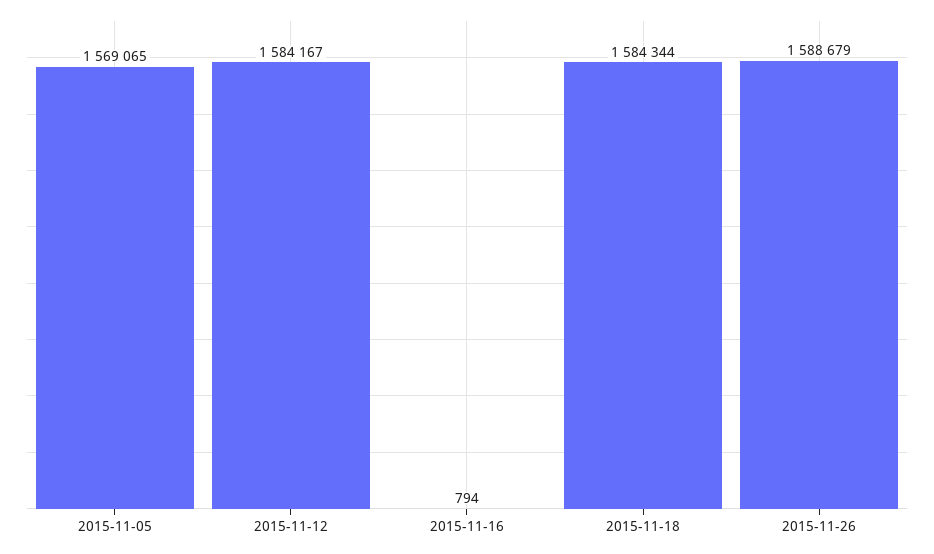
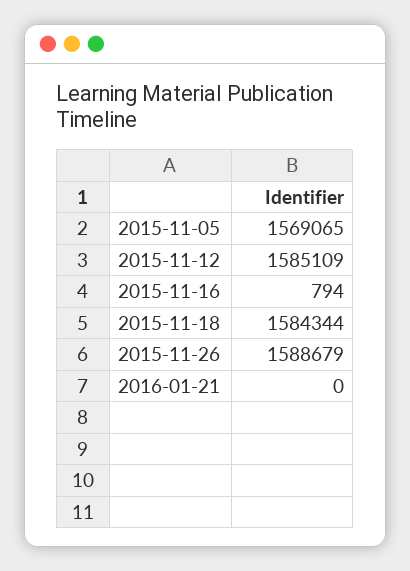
2015-11-12: 1584167 -> 1585109
2016-01-21: none -> 0

